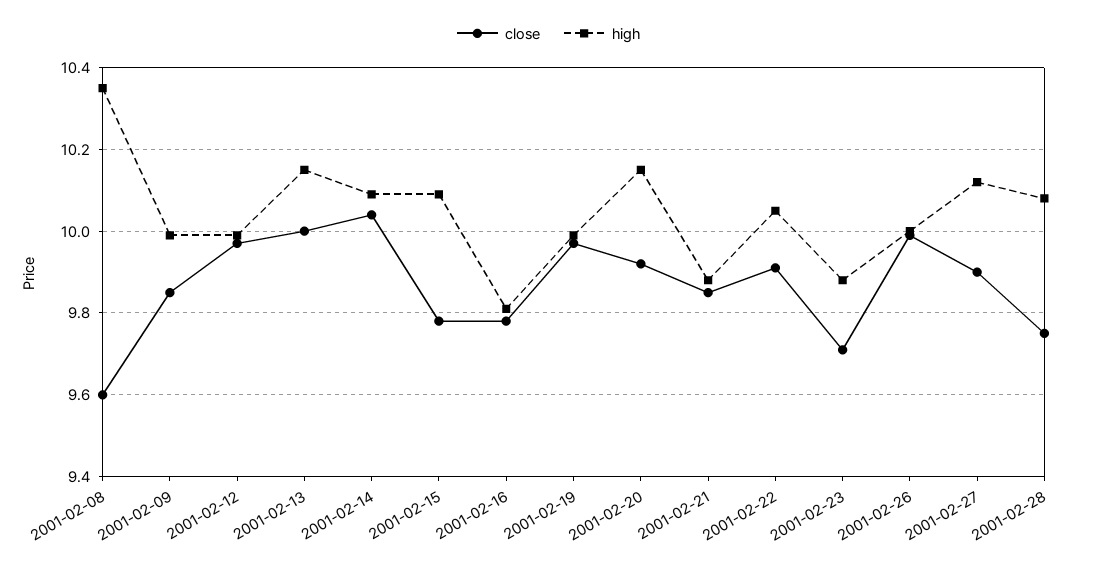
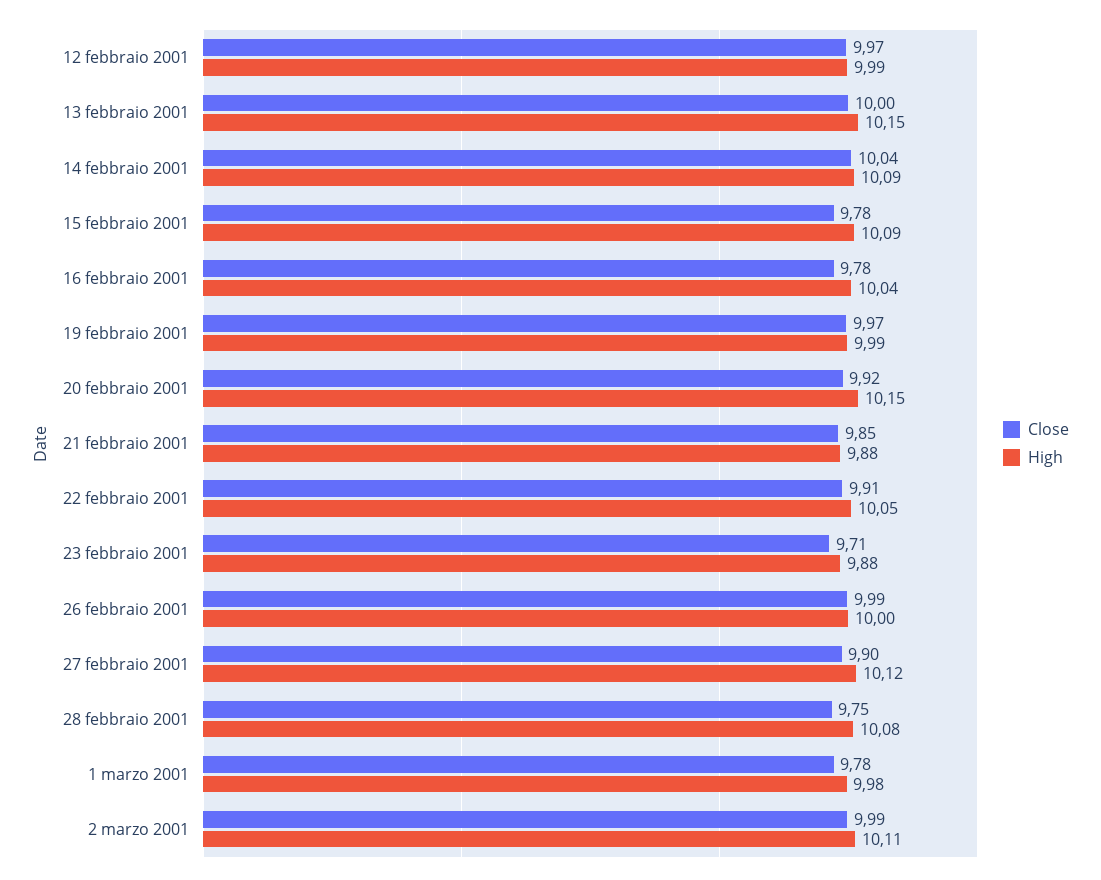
close, 2001-02-08: 9.6 -> none
high, 2001-02-08: 10.35 -> none
close, 2001-02-09: 9.85 -> none
high, 2001-02-09: 10 -> none
high, 2001-02-16: 9.8 -> 10.04
close, 1 marzo 2001: none -> 9.78
high, 1 marzo 2001: none -> 9.98
close, 2 marzo 2001: none -> 9.99
high, 2 marzo 2001: none -> 10.11

